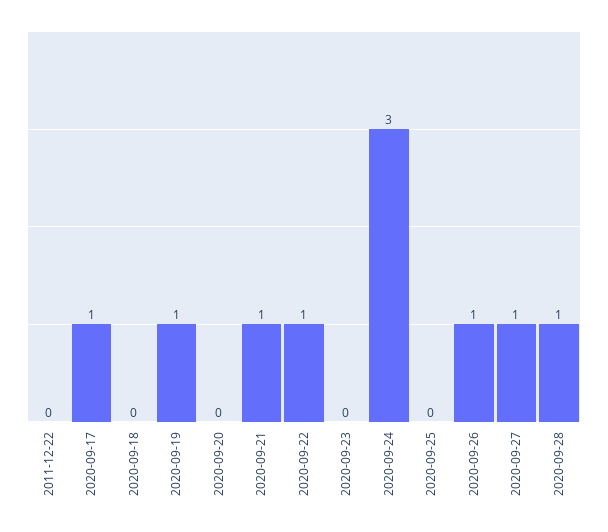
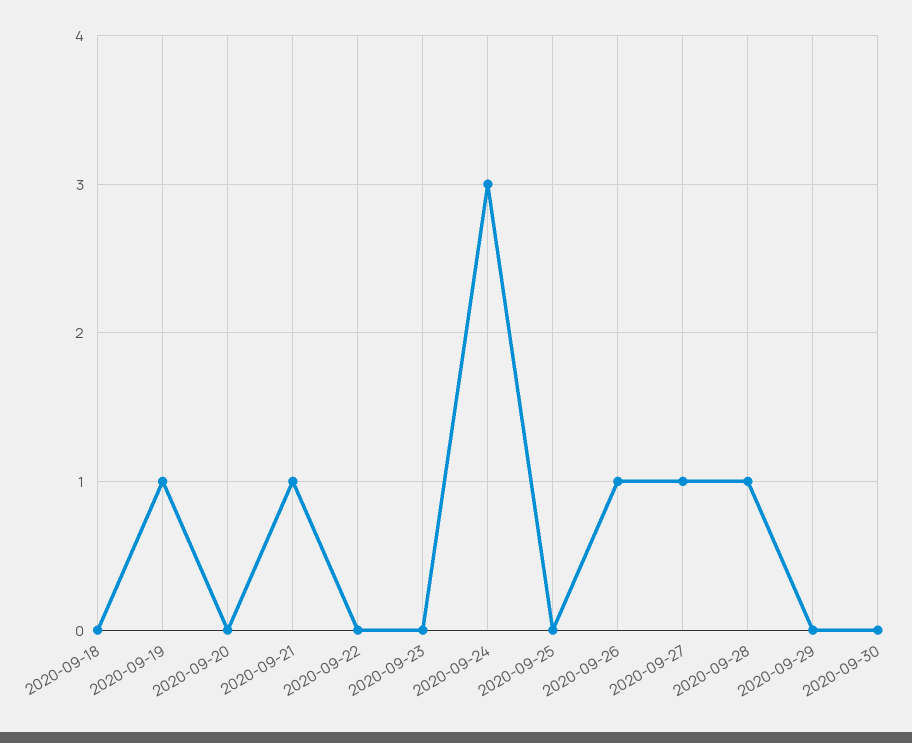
2011-12-22: 0 -> none
2020-09-17: 1 -> none
2020-09-22: 1 -> 0
2020-09-29: none -> 0
2020-09-30: none -> 0

